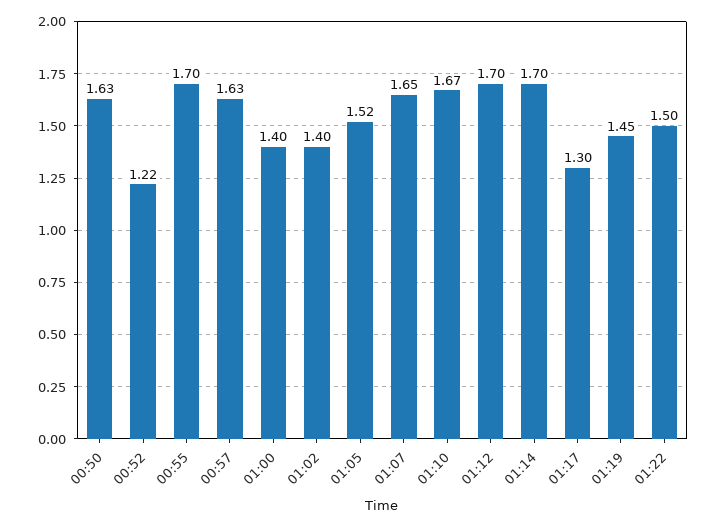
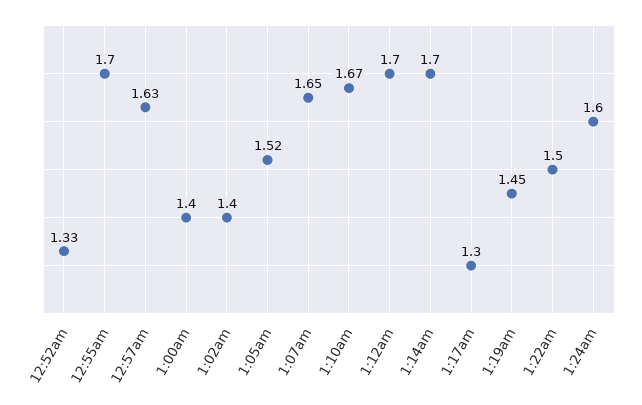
00:50: 1.63 -> none
00:52: 1.22 -> 1.33
1:24am: none -> 1.6

